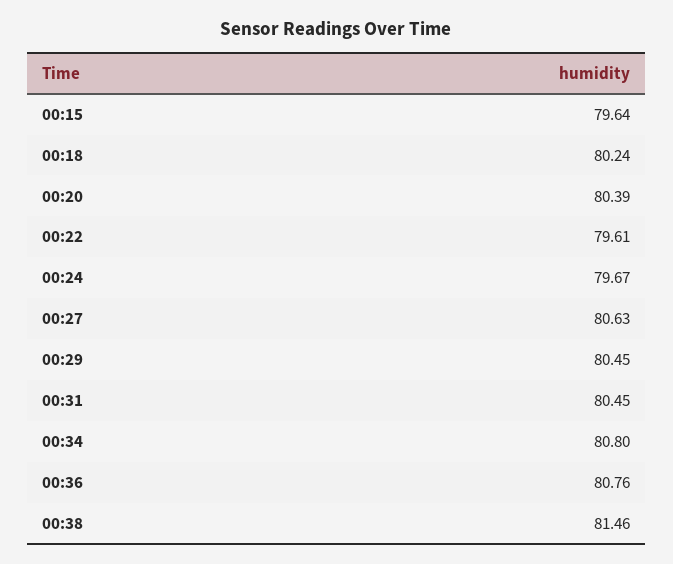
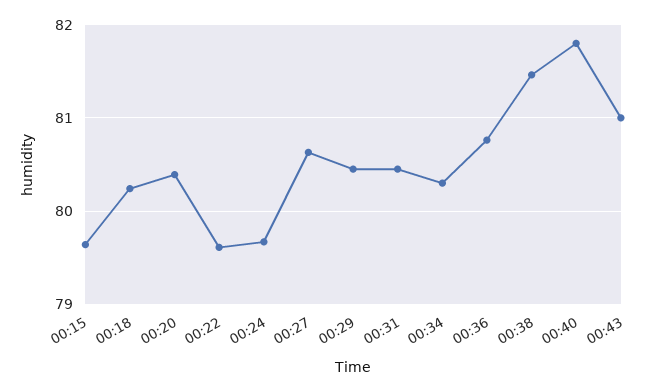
00:34: 80.8 -> 80.3
00:40: none -> 81.8
00:43: none -> 81

